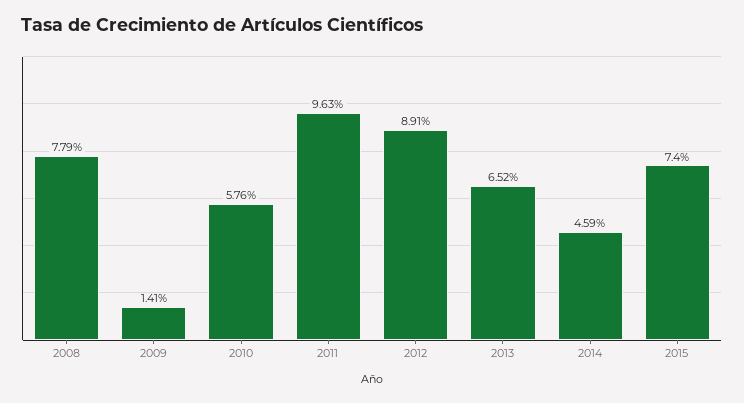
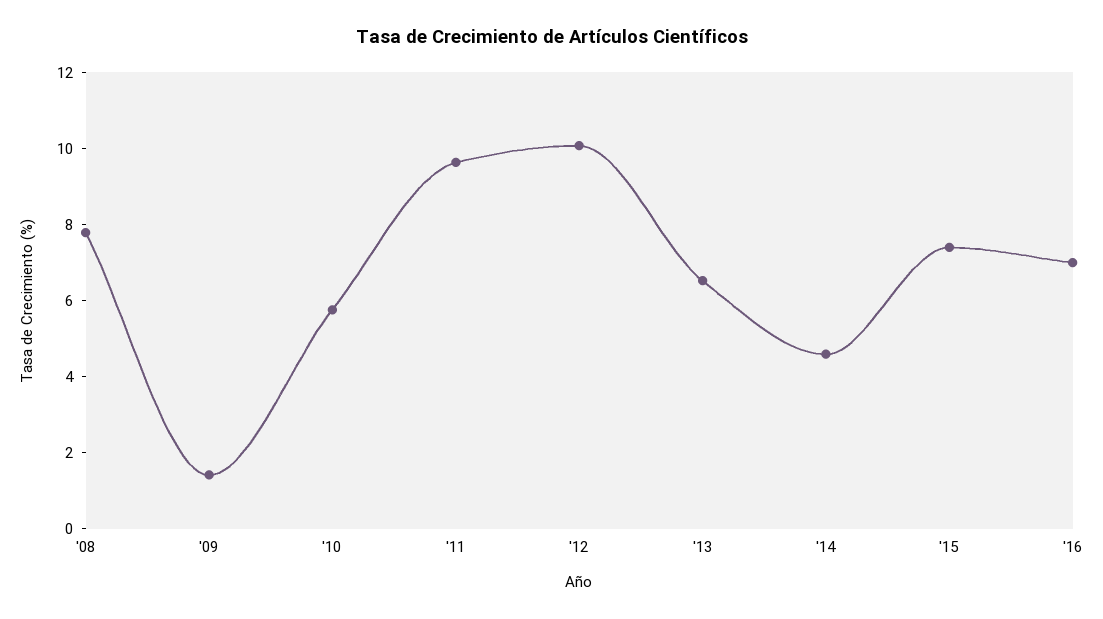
2012: 8.91 -> 10
'16: none -> 7

